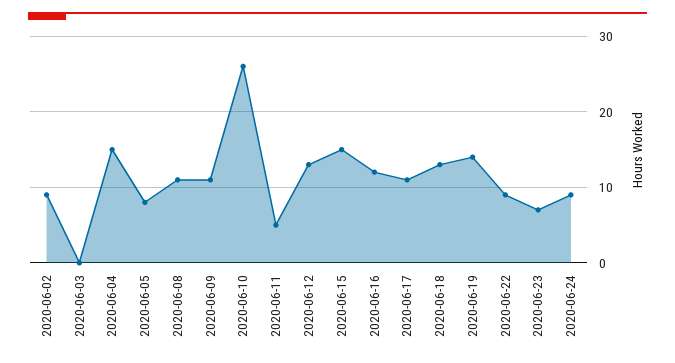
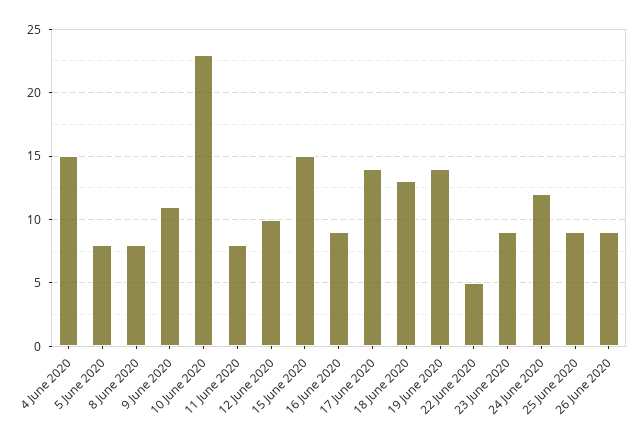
2020-06-02: 9 -> none
2020-06-03: 0 -> none
2020-06-08: 11 -> 8
2020-06-10: 26 -> 23
2020-06-11: 5 -> 8
2020-06-12: 13 -> 10
2020-06-16: 12 -> 9
2020-06-17: 11 -> 14
2020-06-22: 9 -> 5
2020-06-23: 7 -> 9
2020-06-24: 9 -> 12
25 June 2020: none -> 9
26 June 2020: none -> 9

